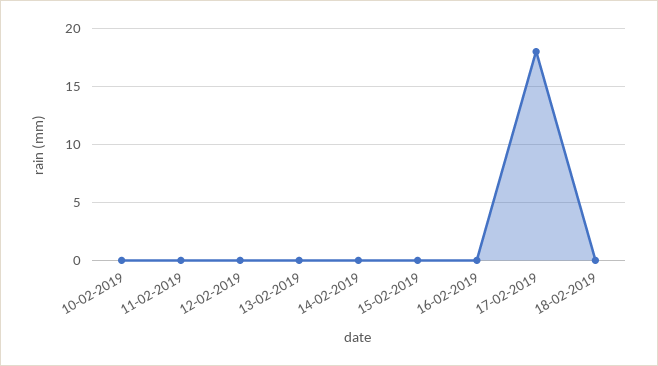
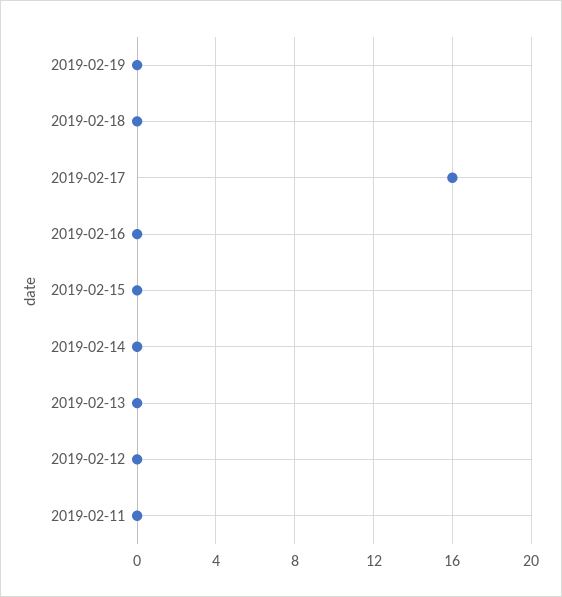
10-02-2019: 0 -> none
17-02-2019: 18 -> 16
2019-02-19: none -> 0

